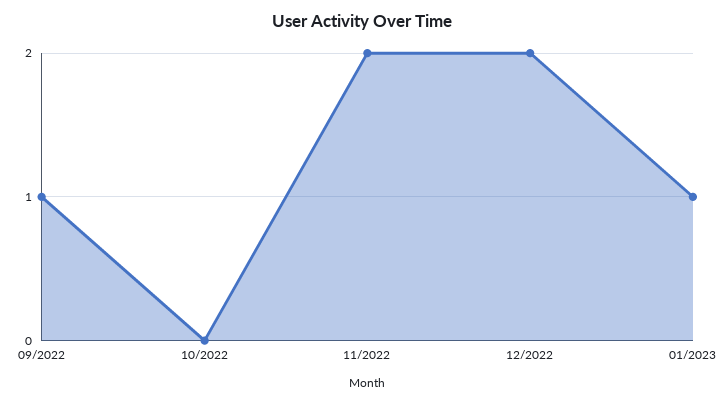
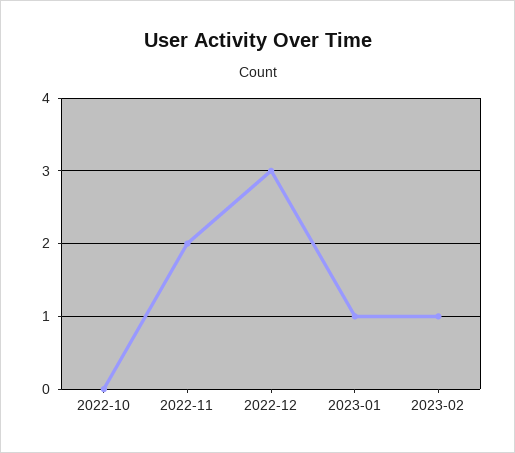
09/2022: 1 -> none
12/2022: 2 -> 3
2023-02: none -> 1

